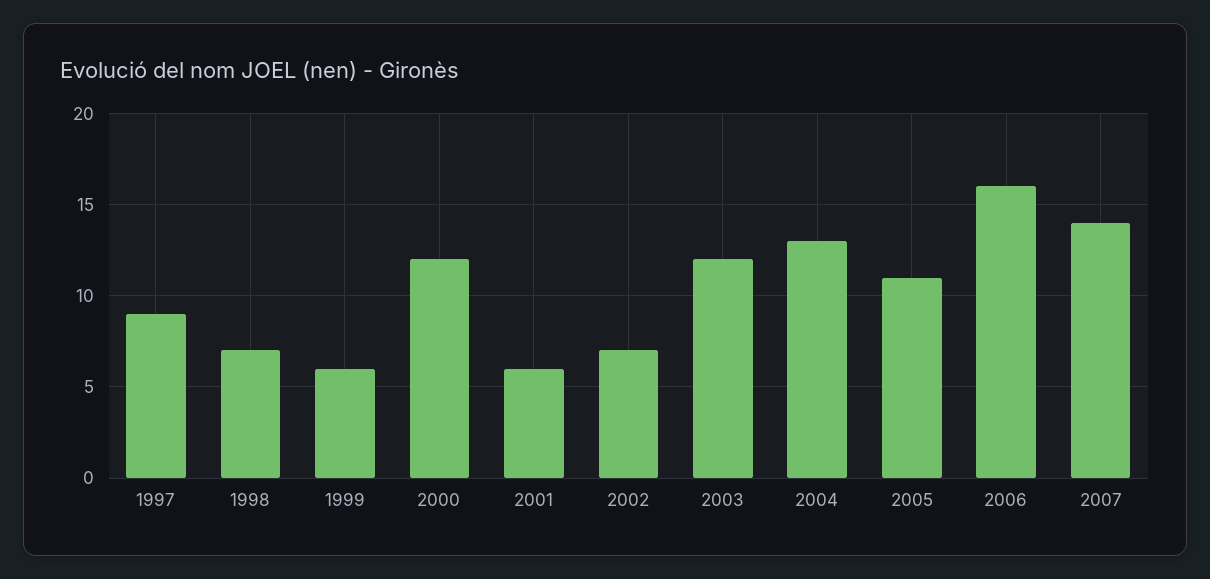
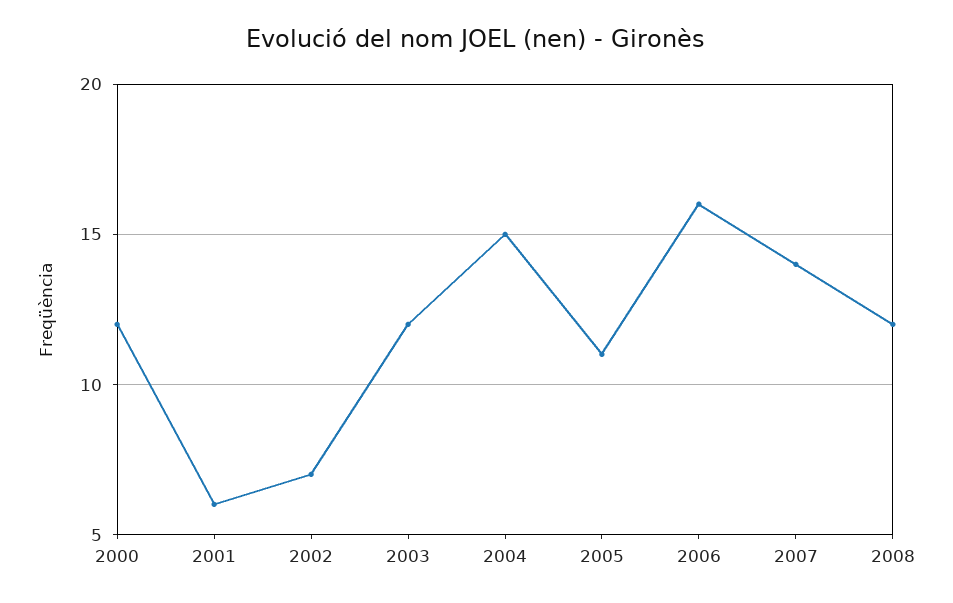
1997: 9 -> none
1998: 7 -> none
1999: 6 -> none
2004: 13 -> 15
2008: none -> 12

